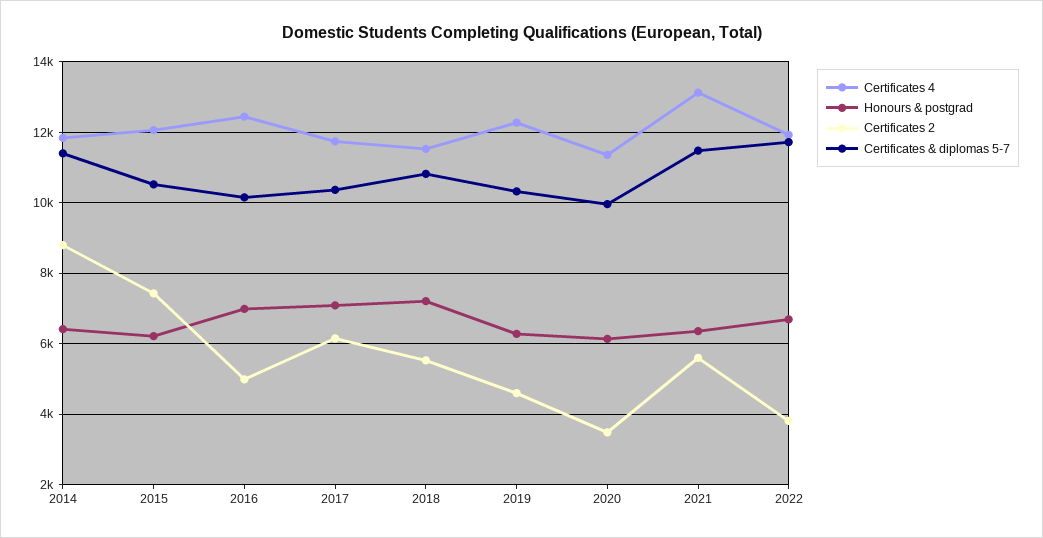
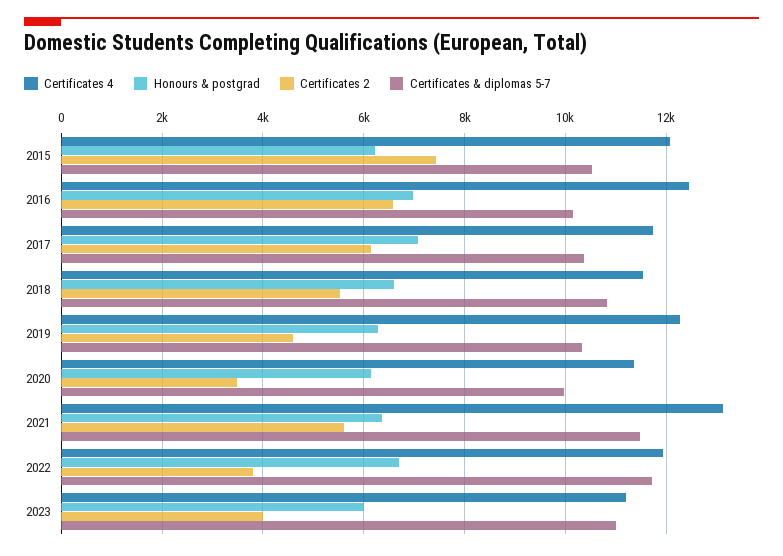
Certificates 4, 2014: 11800 -> none
Honours & postgrad, 2014: 6400 -> none
Certificates 2, 2014: 8800 -> none
Certificates & diplomas 5-7, 2014: 11400 -> none
Certificates 2, 2016: 5000 -> 6600
Honours & postgrad, 2018: 7200 -> 6600
Certificates 4, 2023: none -> 11200
Honours & postgrad, 2023: none -> 6000
Certificates 2, 2023: none -> 4000
Certificates & diplomas 5-7, 2023: none -> 11000

